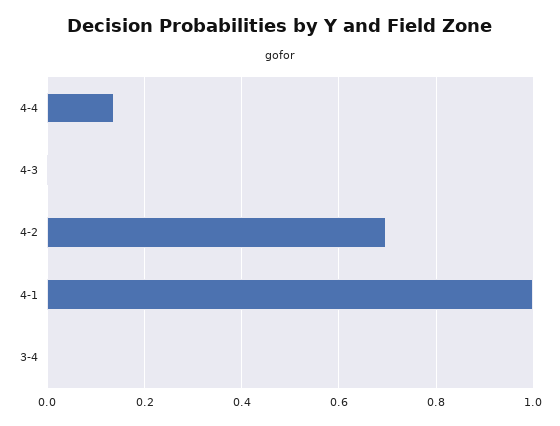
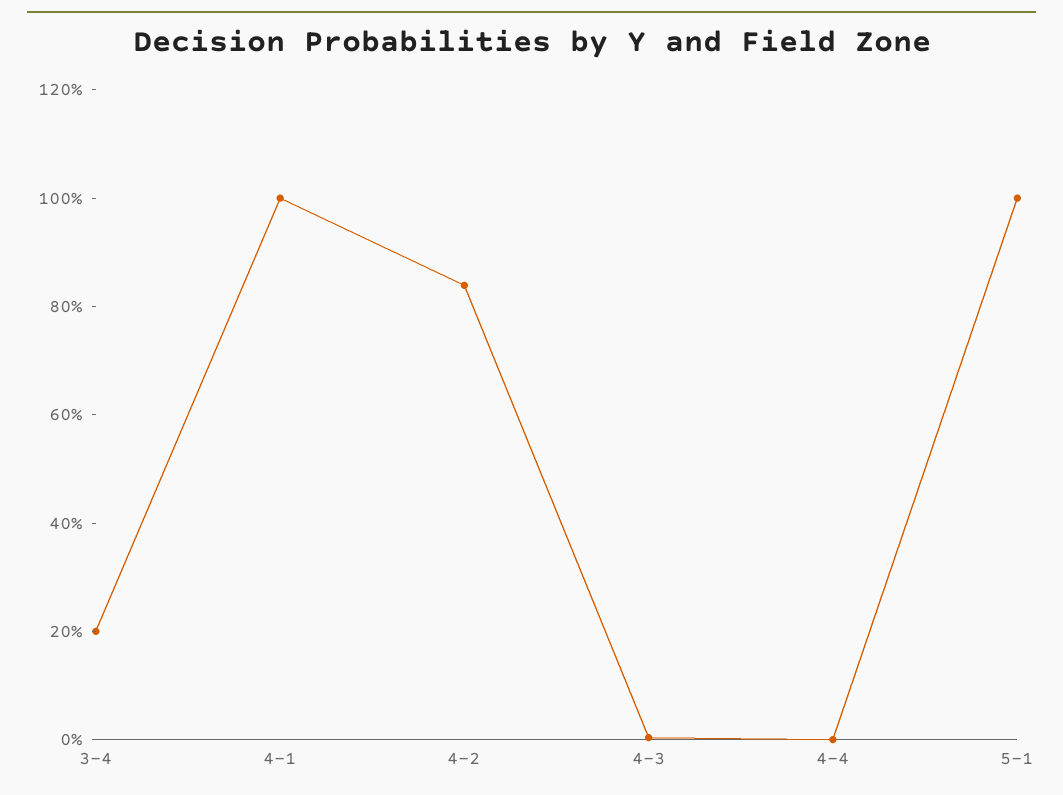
4-4: 0.14 -> 0
4-2: 0.7 -> 0.85
3-4: 0 -> 0.2
5-1: none -> 1

